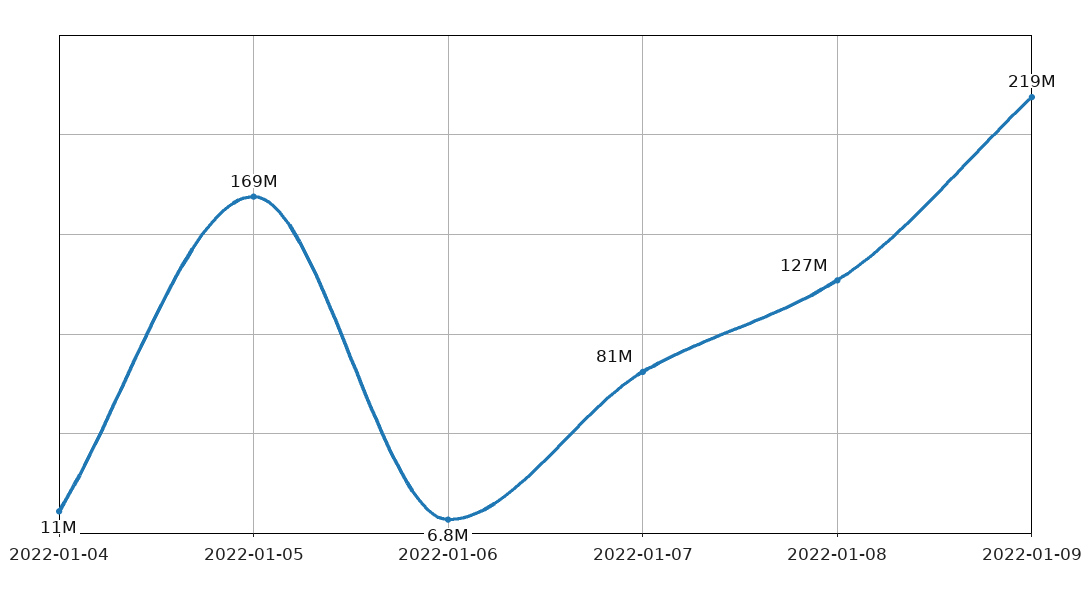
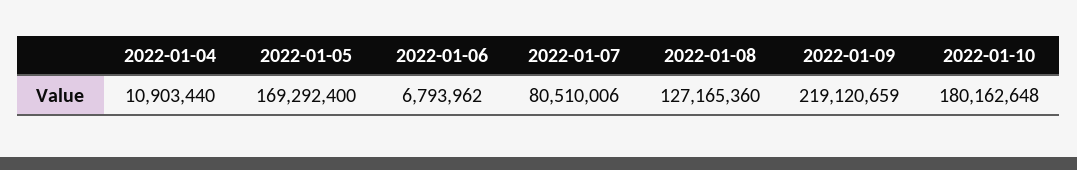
2022-01-10: none -> 180162648

